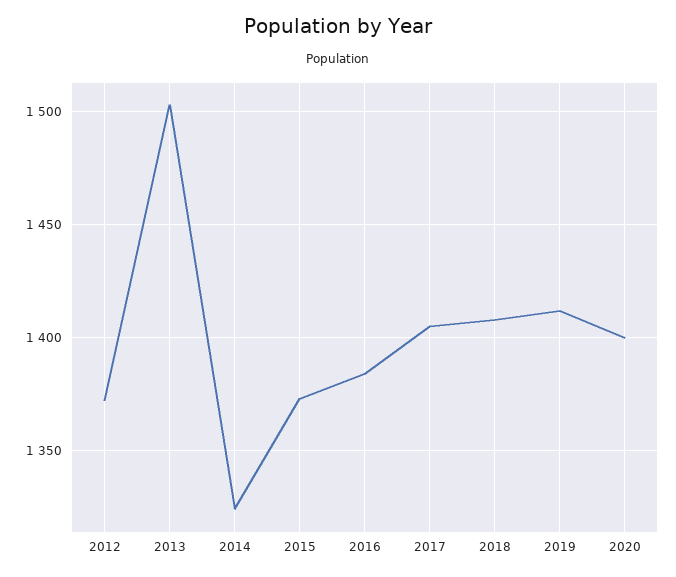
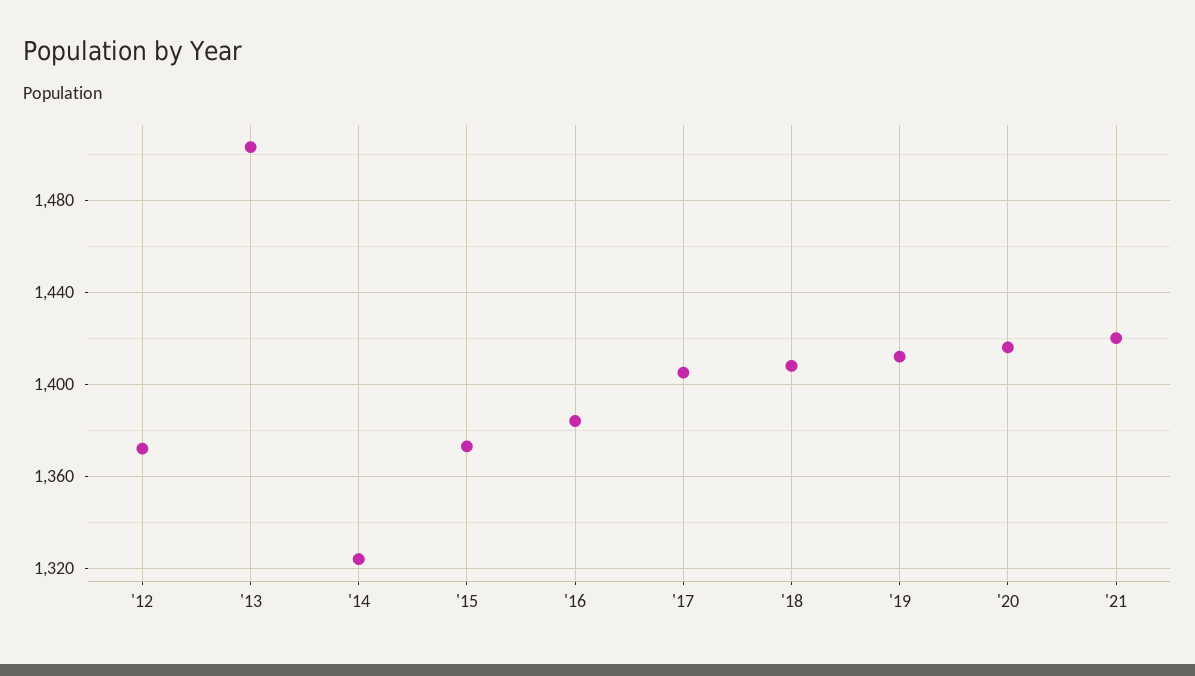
2020: 1400 -> 1415
'21: none -> 1420

